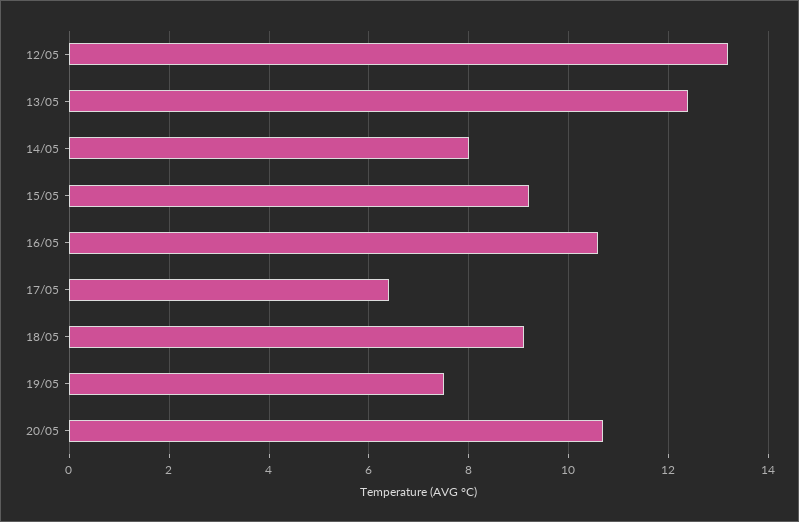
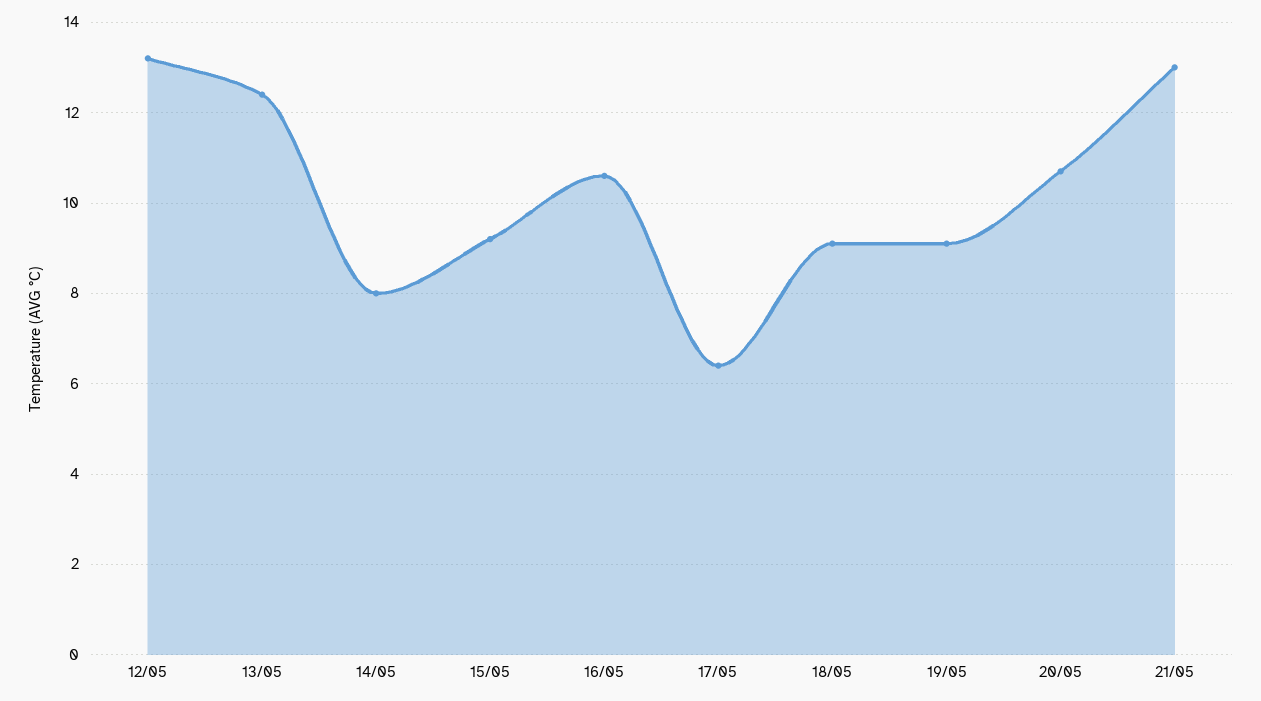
19/05: 7.5 -> 9
21/05: none -> 13

